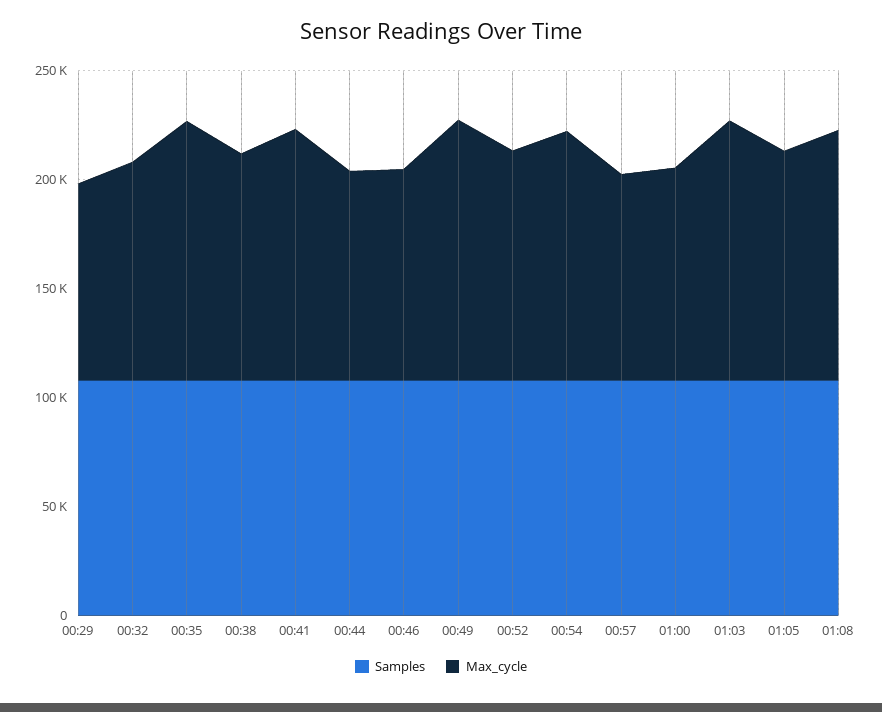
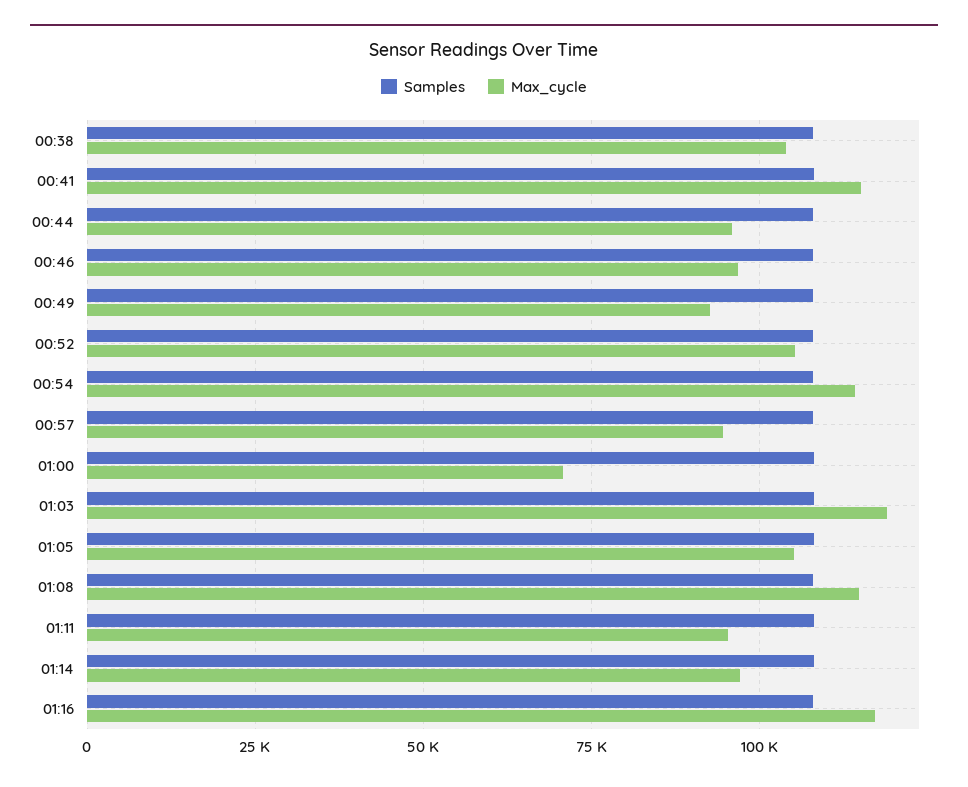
Samples, 00:29: 110000 -> none
Max_cycle, 00:29: 90000 -> none
Samples, 00:32: 110000 -> none
Max_cycle, 00:32: 100000 -> none
Samples, 00:35: 110000 -> none
Max_cycle, 00:35: 120000 -> none
Max_cycle, 00:49: 120000 -> 92500
Max_cycle, 01:00: 100000 -> 70000
Samples, 01:11: none -> 107500
Max_cycle, 01:11: none -> 95000
Samples, 01:14: none -> 107500
Max_cycle, 01:14: none -> 97500
Samples, 01:16: none -> 107500
Max_cycle, 01:16: none -> 117500

